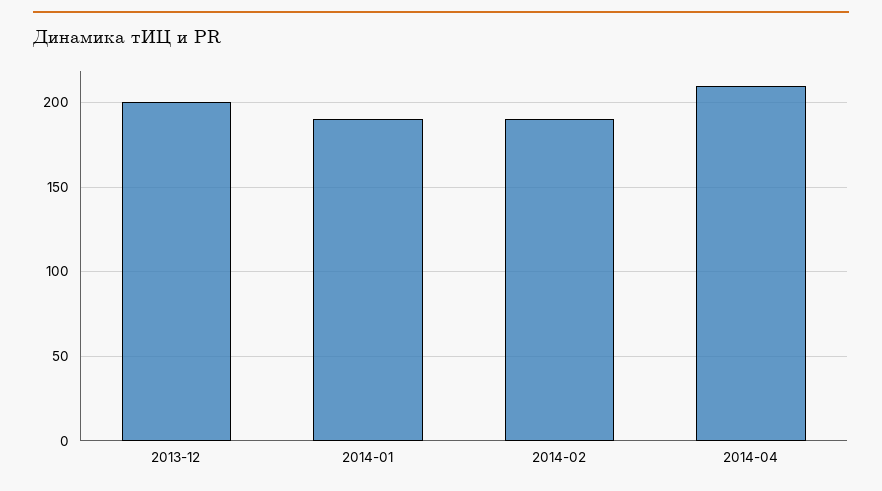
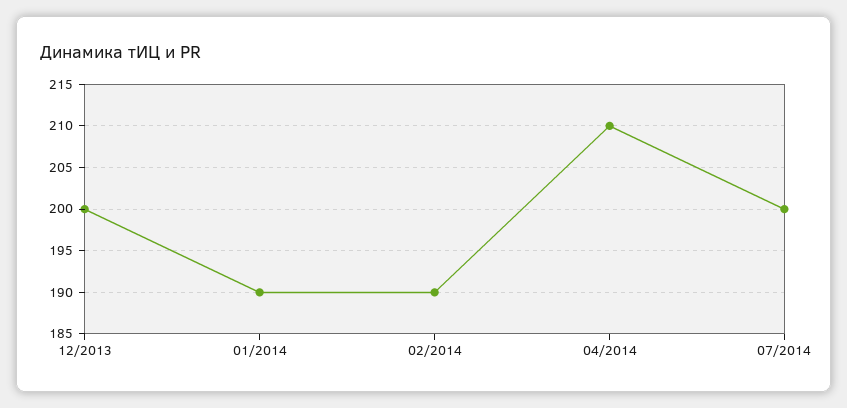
07/2014: none -> 200

